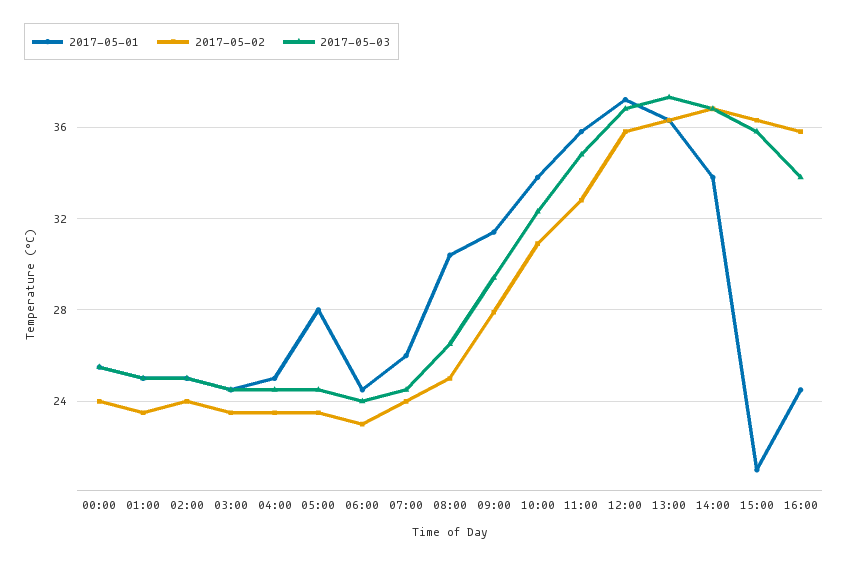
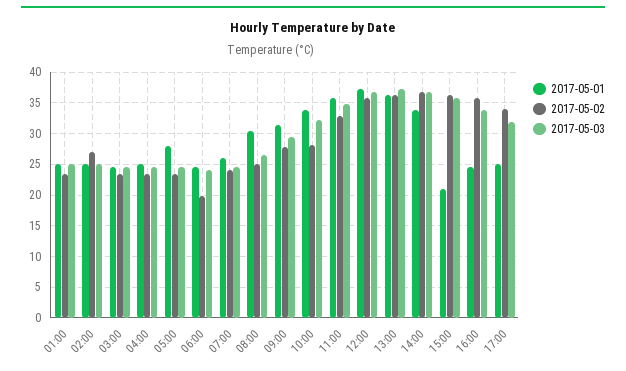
2017-05-01, 00:00: 25.5 -> none
2017-05-02, 00:00: 24 -> none
2017-05-03, 00:00: 25.5 -> none
2017-05-02, 02:00: 24 -> 27
2017-05-02, 06:00: 23 -> 20
2017-05-02, 10:00: 31 -> 28
2017-05-01, 17:00: none -> 25
2017-05-02, 17:00: none -> 34
2017-05-03, 17:00: none -> 32

